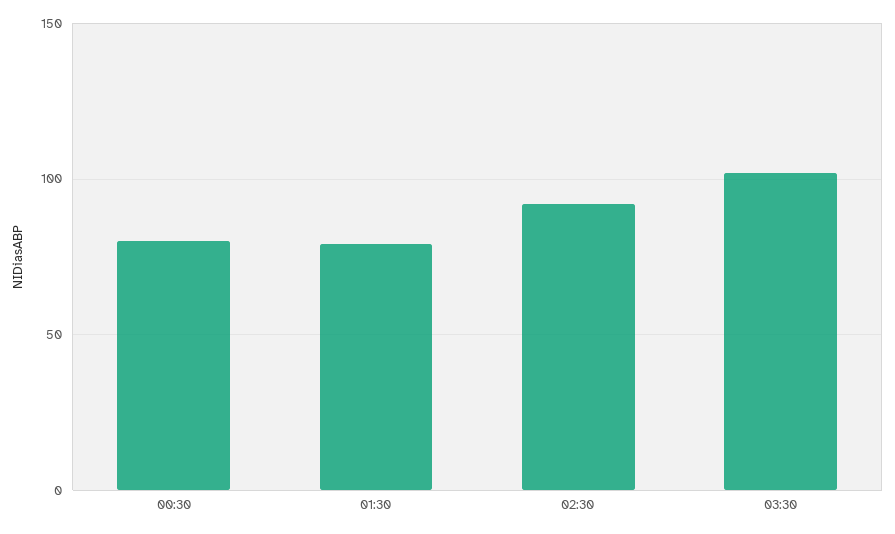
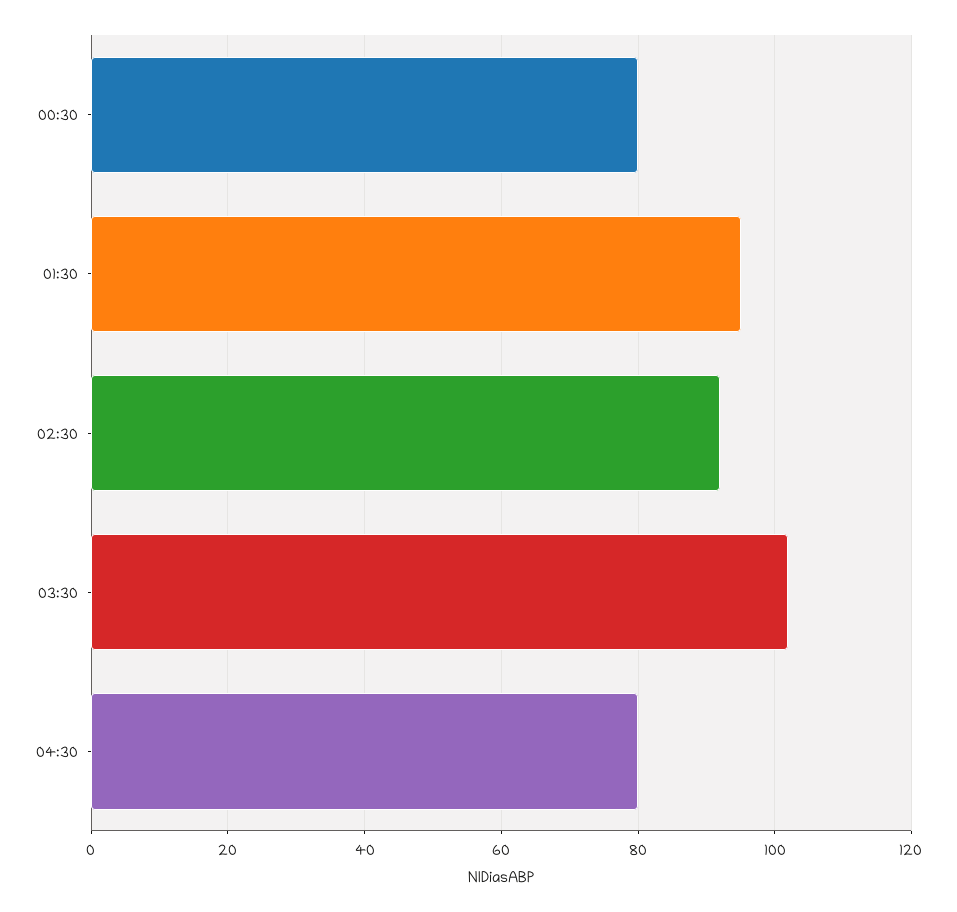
01:30: 80 -> 95
04:30: none -> 80

